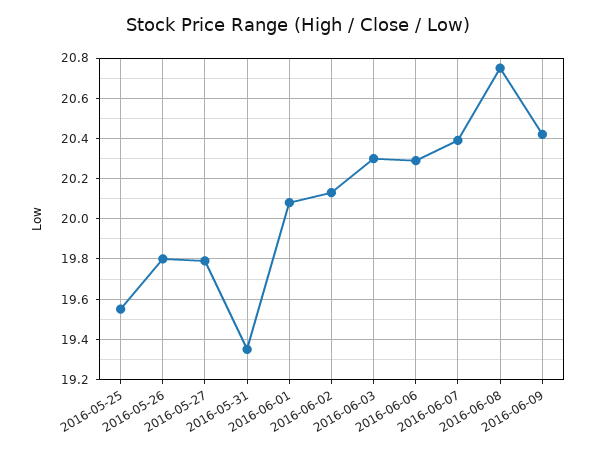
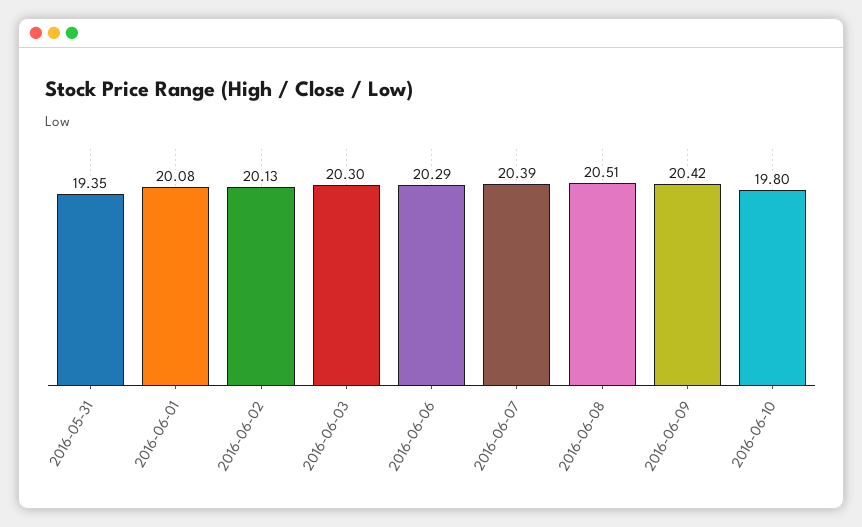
2016-05-25: 19.55 -> none
2016-05-26: 19.8 -> none
2016-05-27: 19.8 -> none
2016-06-08: 20.75 -> 20.51
2016-06-10: none -> 19.8

